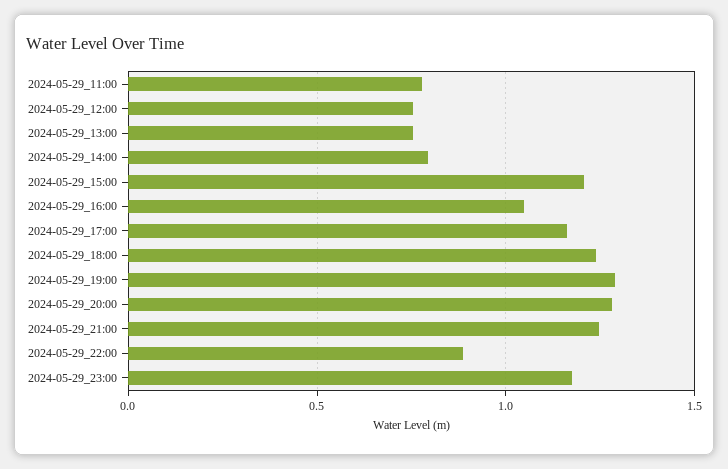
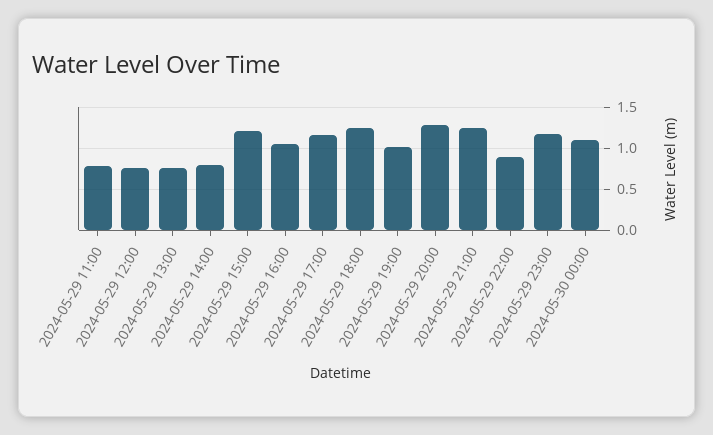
2024-05-29_19:00: 1.3 -> 1
2024-05-30 00:00: none -> 1.1

